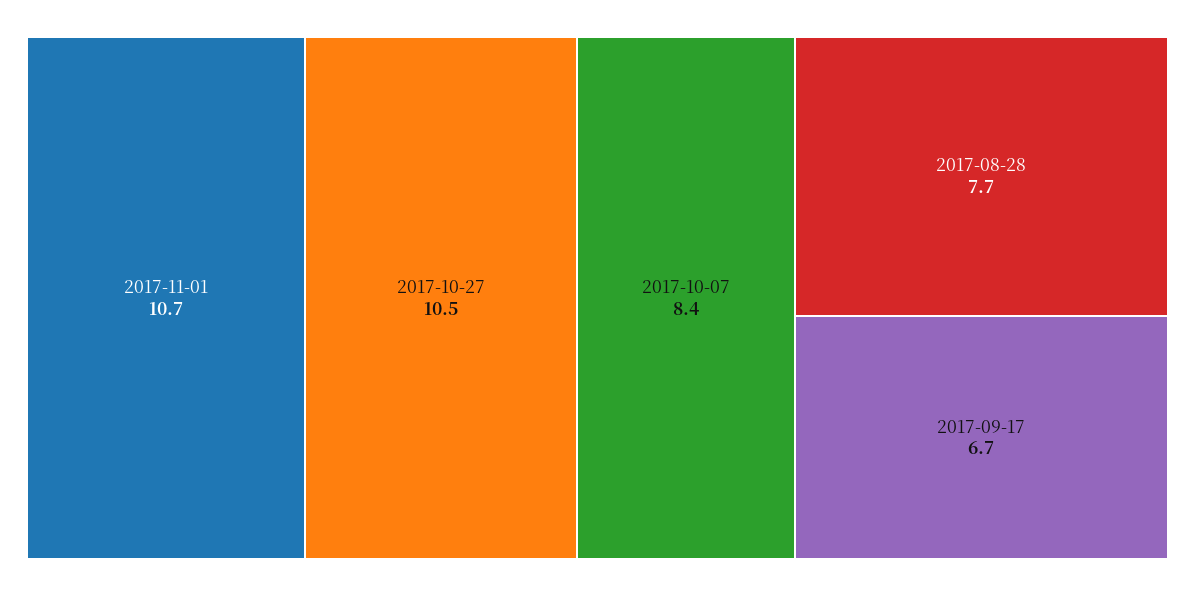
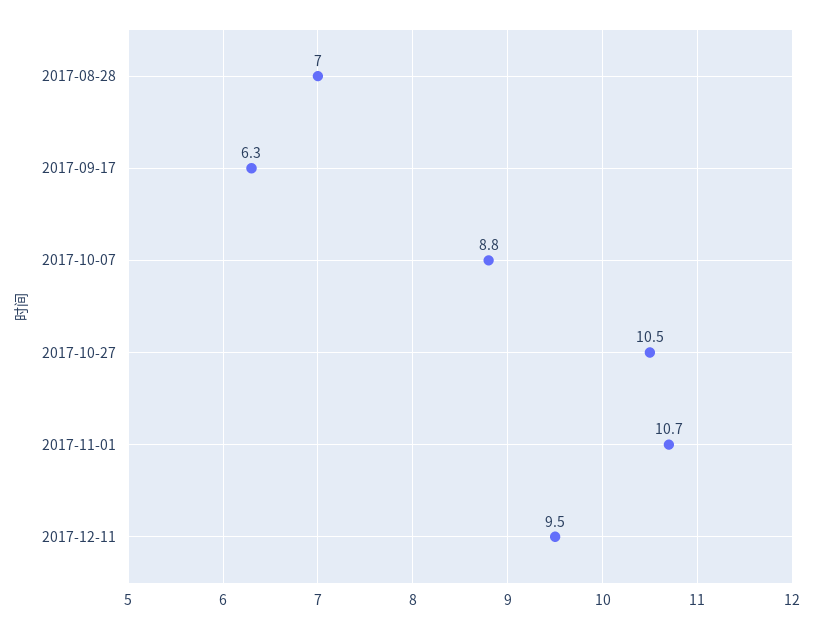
2017-10-07: 8.4 -> 8.8
2017-08-28: 7.7 -> 7
2017-09-17: 6.7 -> 6.3
2017-12-11: none -> 9.5

